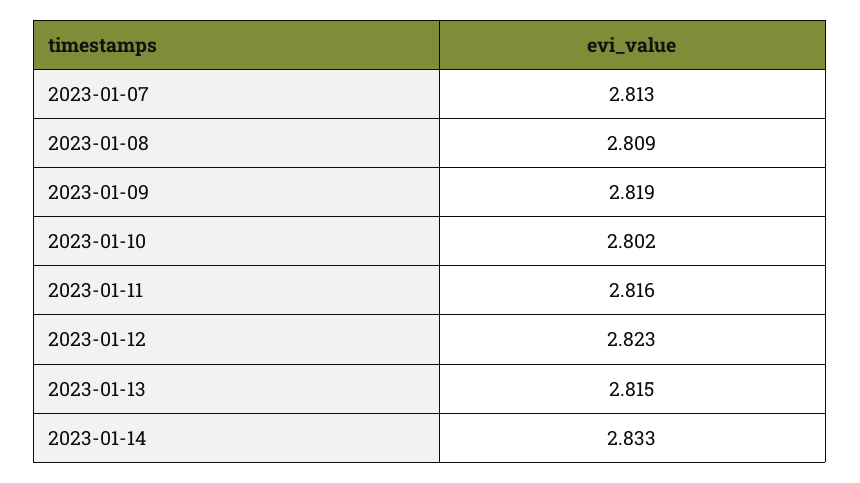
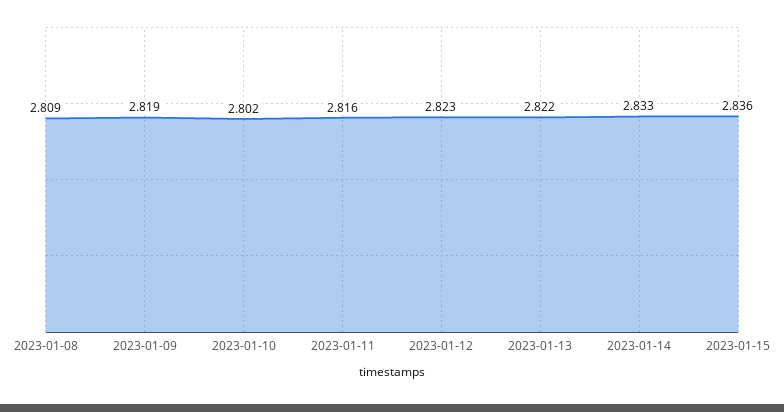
2023-01-07: 2.813 -> none
2023-01-13: 2.815 -> 2.822
2023-01-15: none -> 2.836

